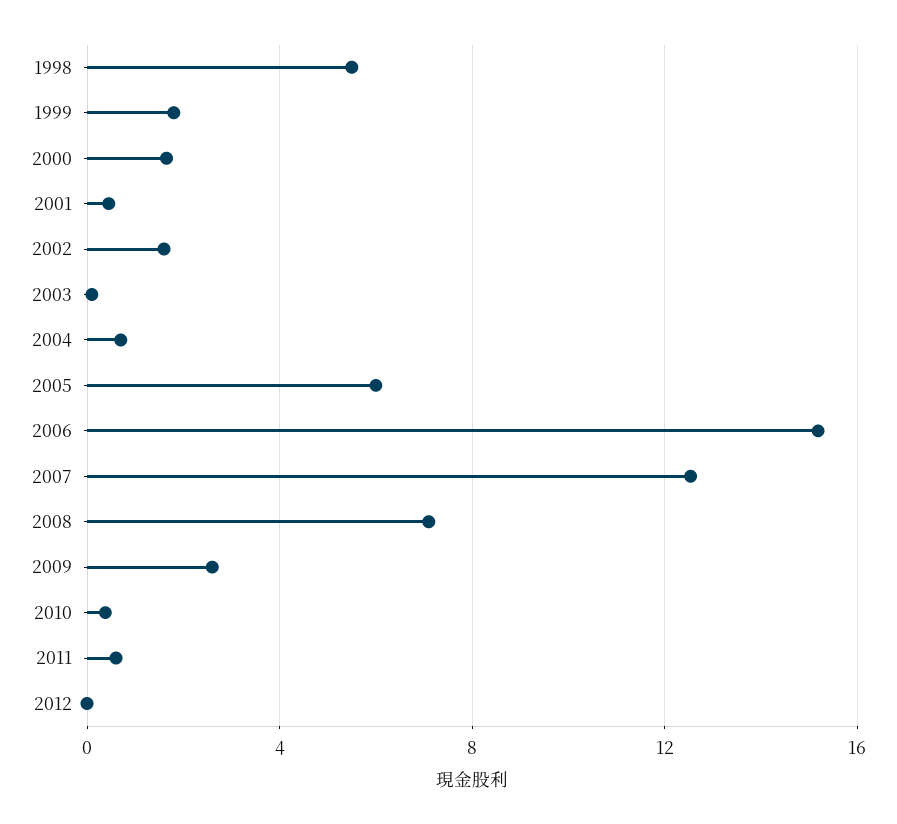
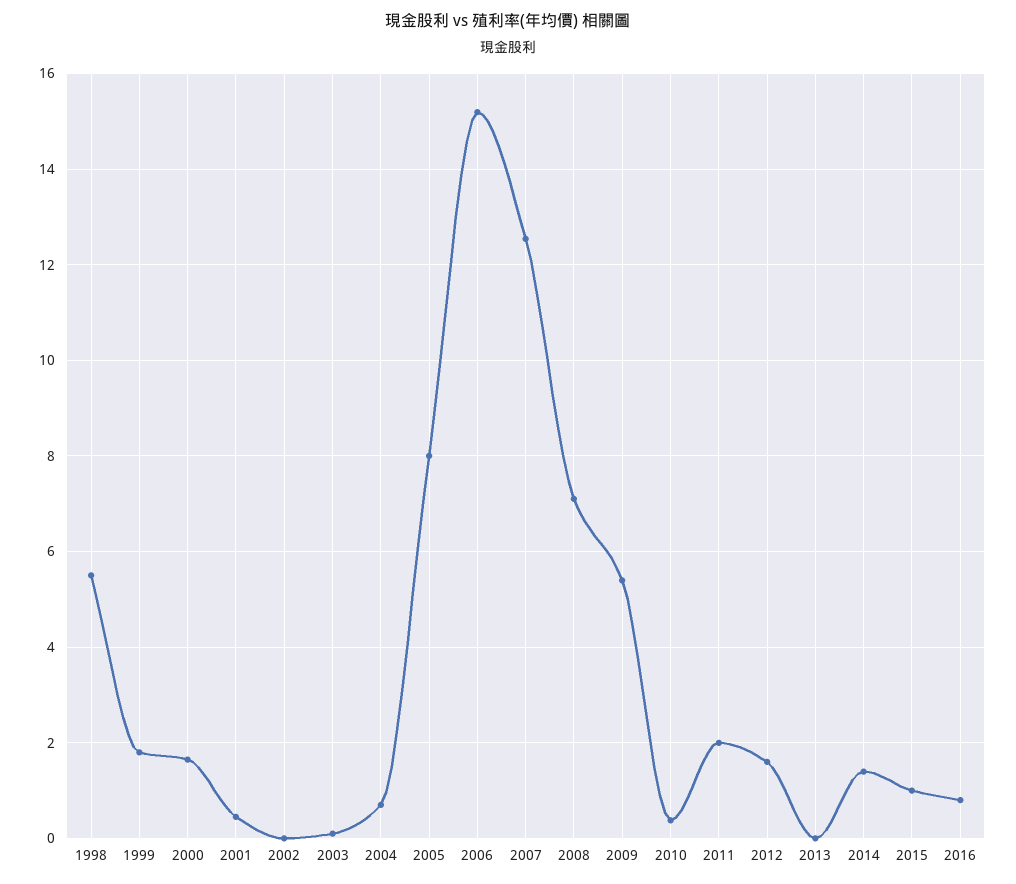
2002: 1.5 -> 0
2005: 6 -> 8
2009: 2.5 -> 5.4
2011: 0.5 -> 2
2012: 0 -> 1.6
2013: none -> 0
2014: none -> 1.4
2015: none -> 1
2016: none -> 0.8

